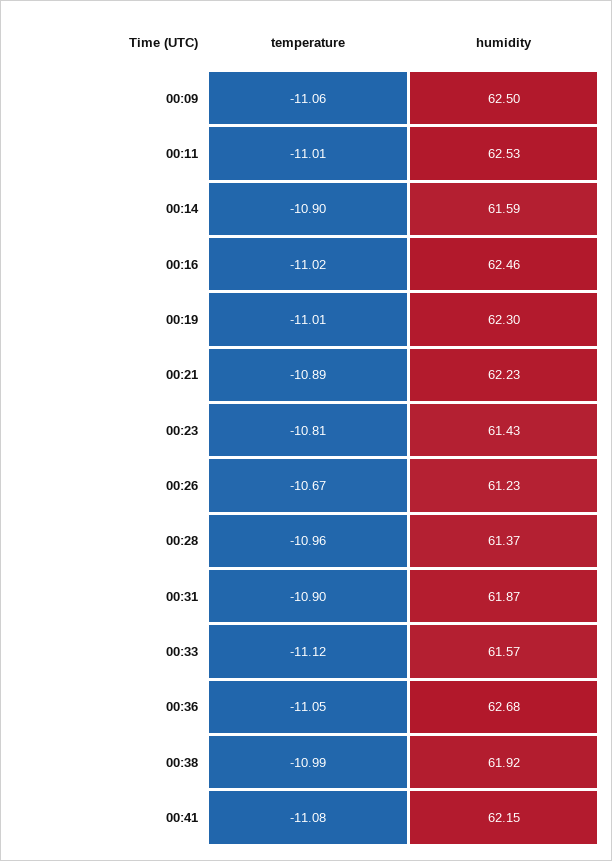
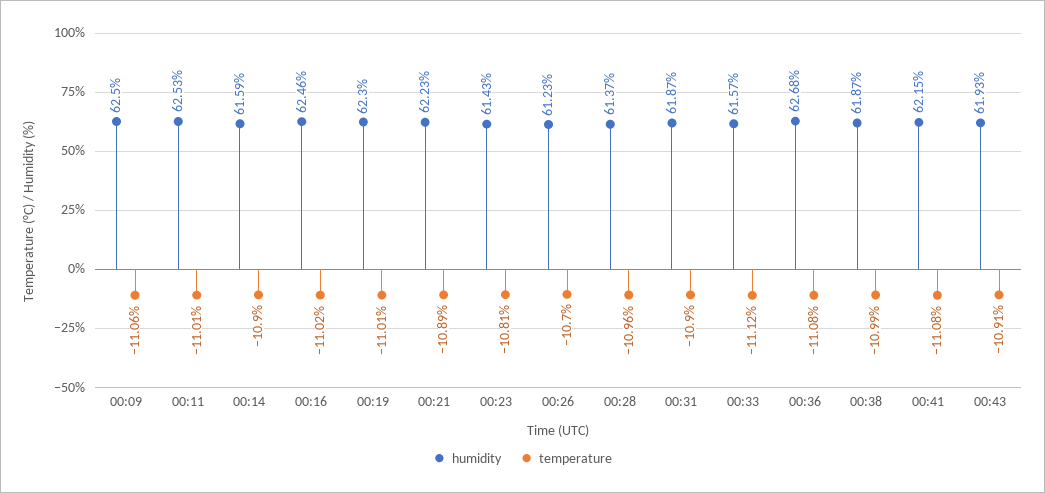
temperature, 00:26: -10.67 -> -10.7
temperature, 00:36: -11.05 -> -11.08
humidity, 00:38: 61.92 -> 61.87
humidity, 00:43: none -> 61.93
temperature, 00:43: none -> -10.91

